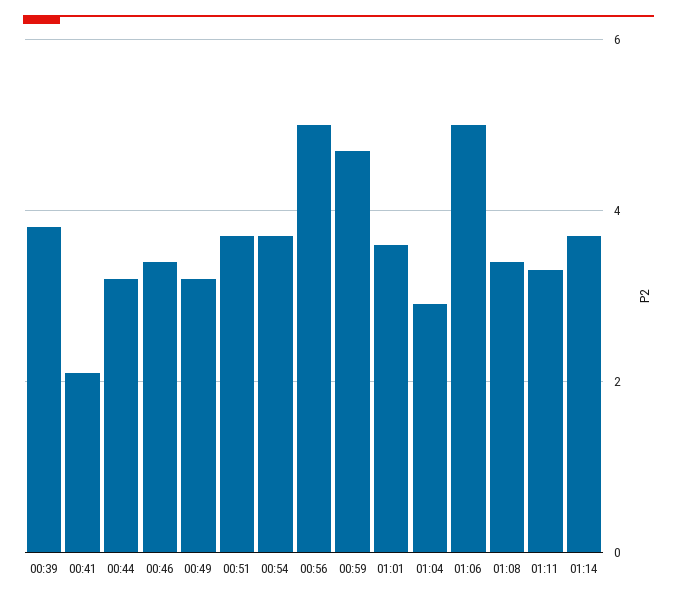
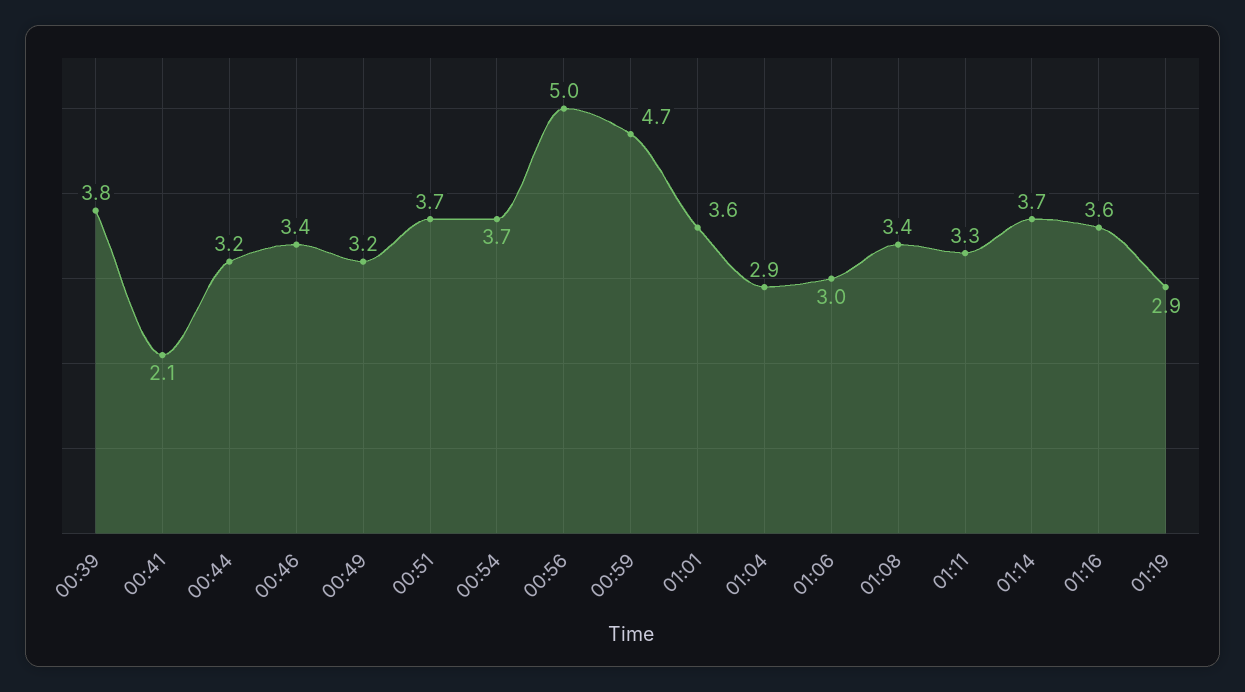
01:06: 5 -> 3
01:16: none -> 3.6
01:19: none -> 2.9

